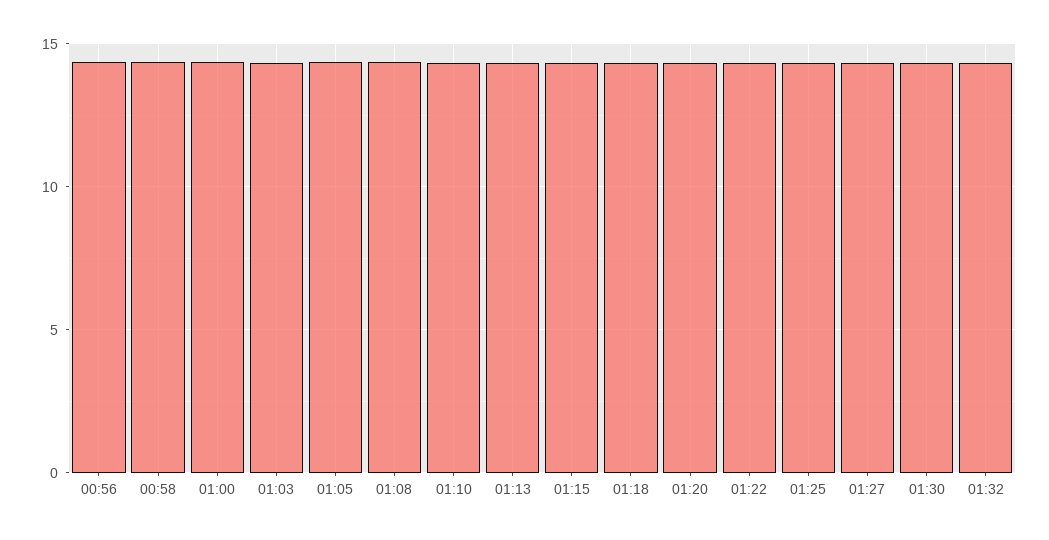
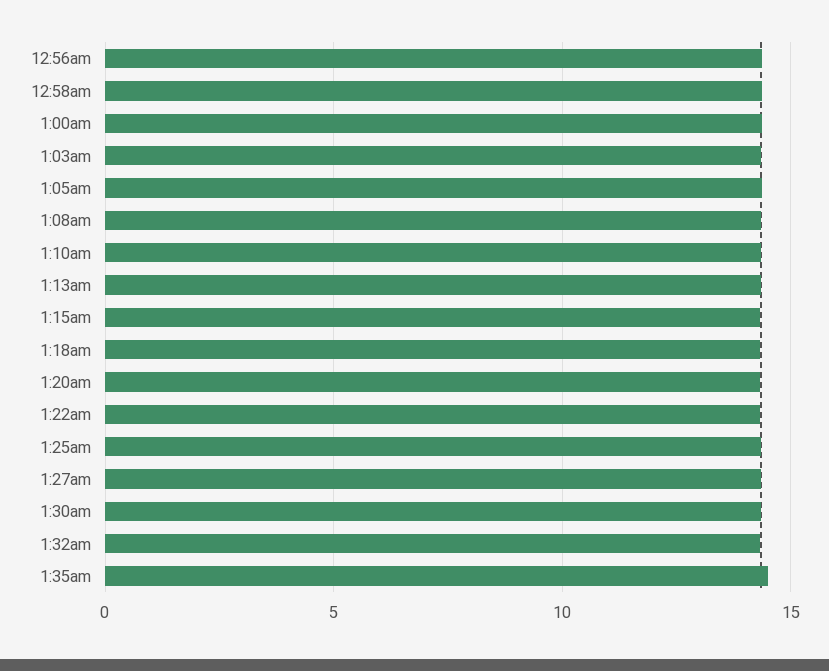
1:35am: none -> 14.5

